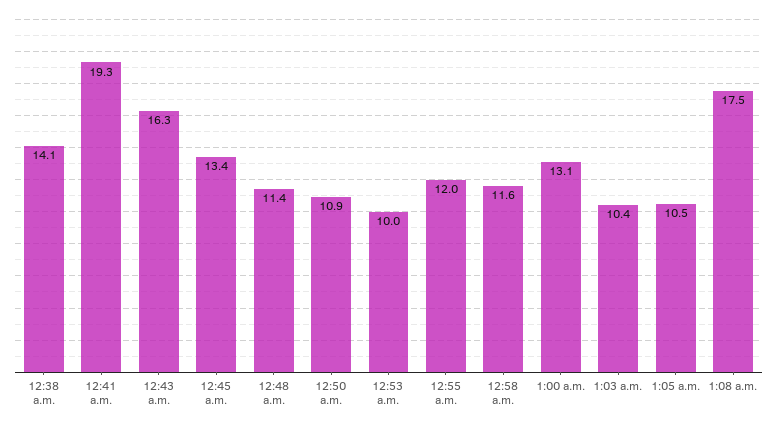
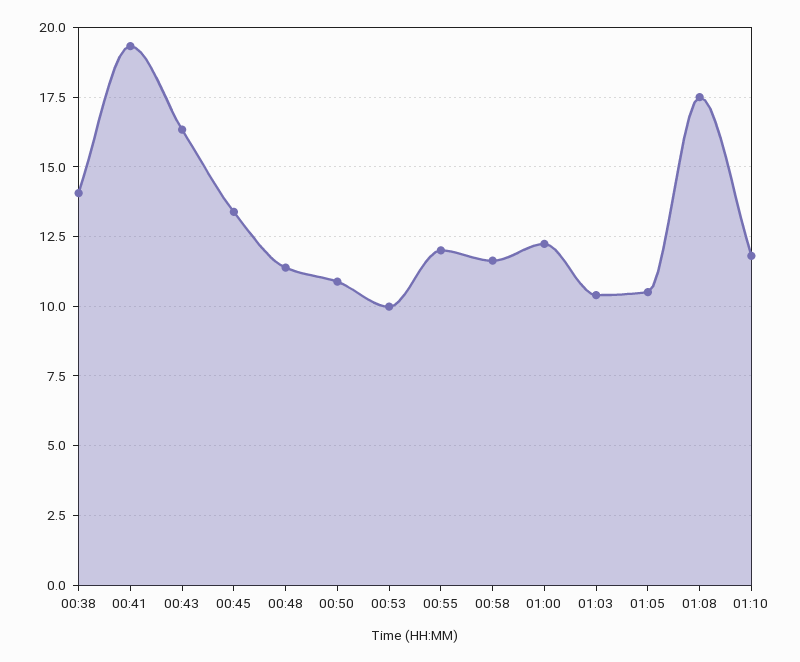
1:00 a.m.: 13.1 -> 12.25
01:10: none -> 11.75

